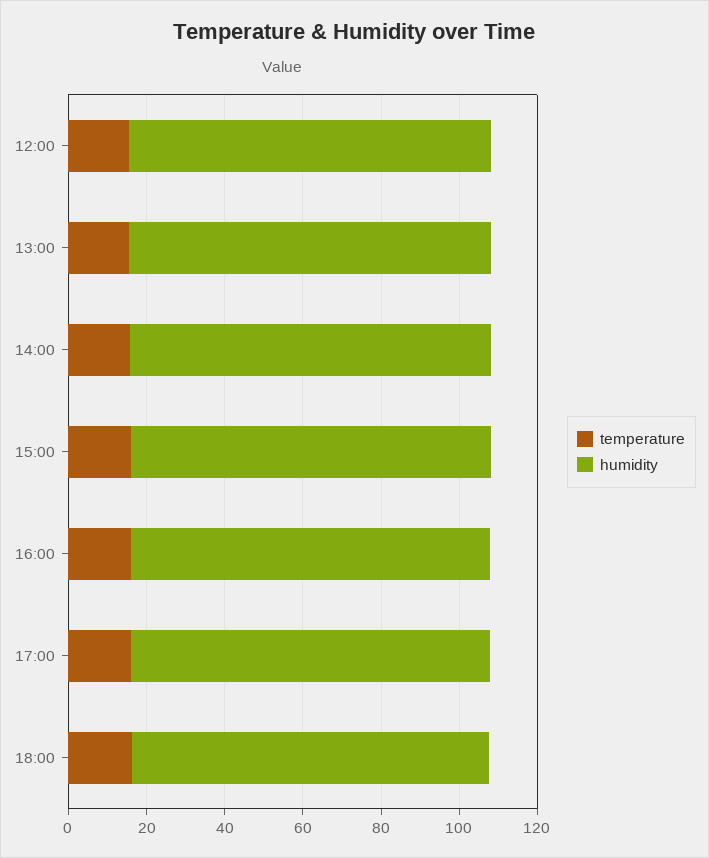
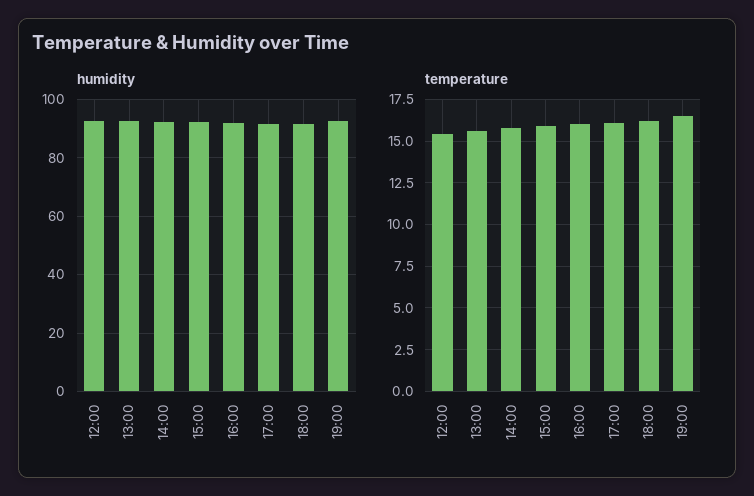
humidity, 19:00: none -> 92.5
temperature, 19:00: none -> 16.5

